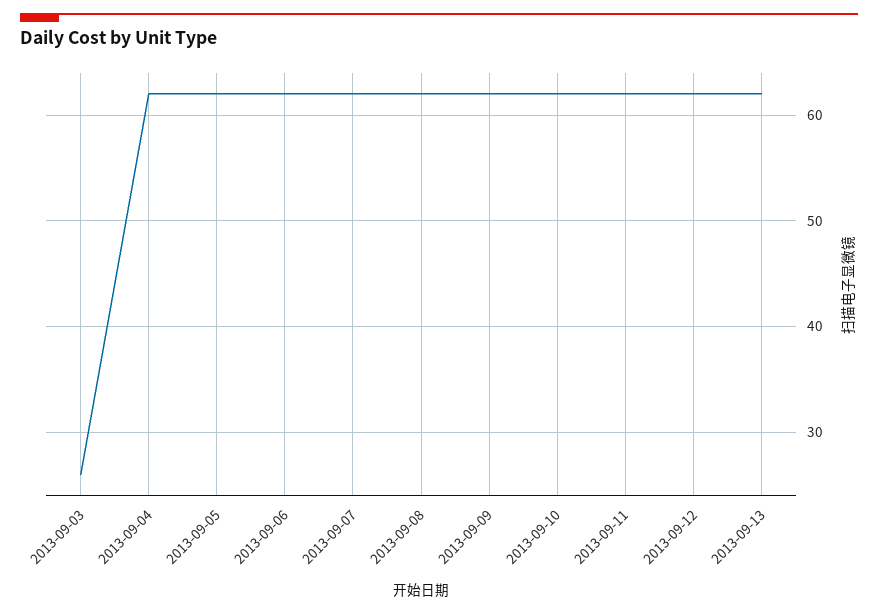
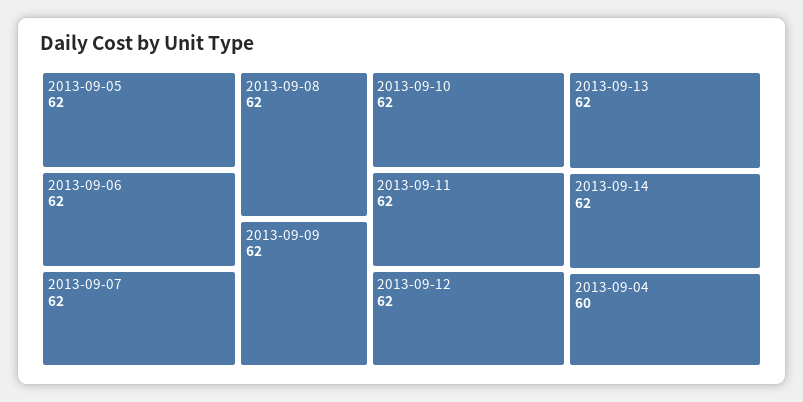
2013-09-03: 26 -> none
2013-09-04: 62 -> 60
2013-09-14: none -> 62

